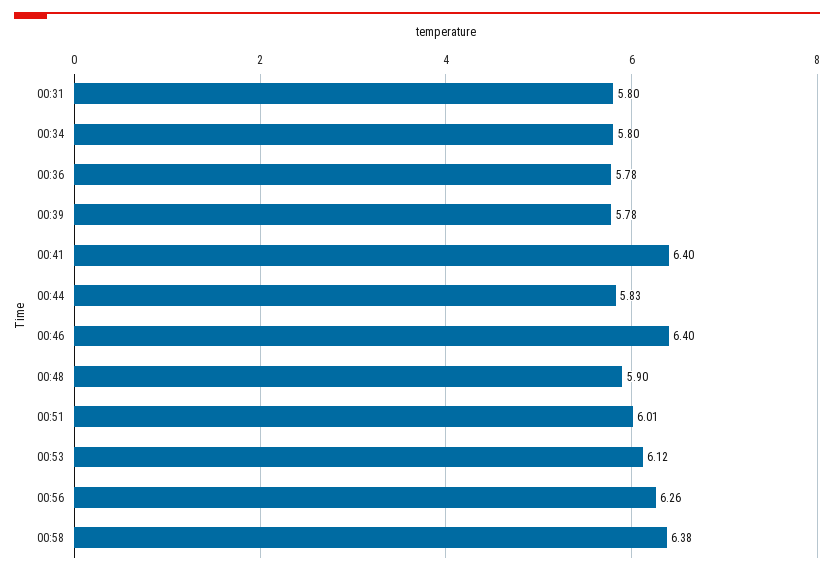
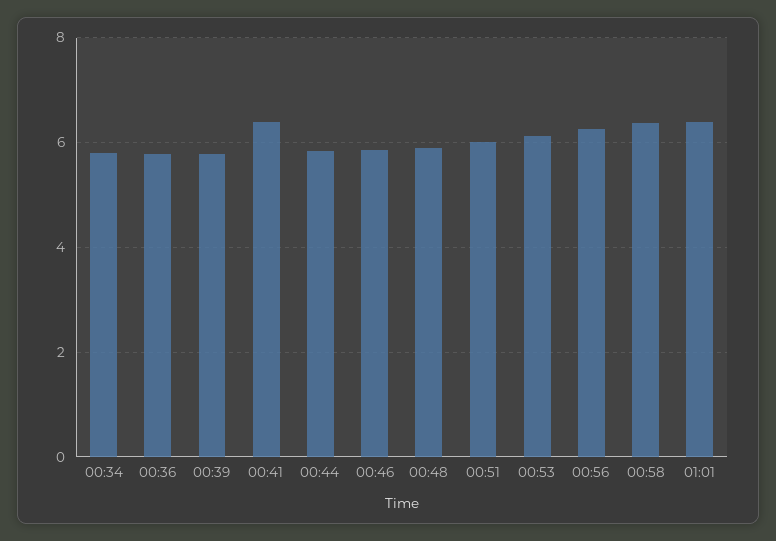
00:31: 5.8 -> none
00:46: 6.4 -> 5.8
01:01: none -> 6.4

